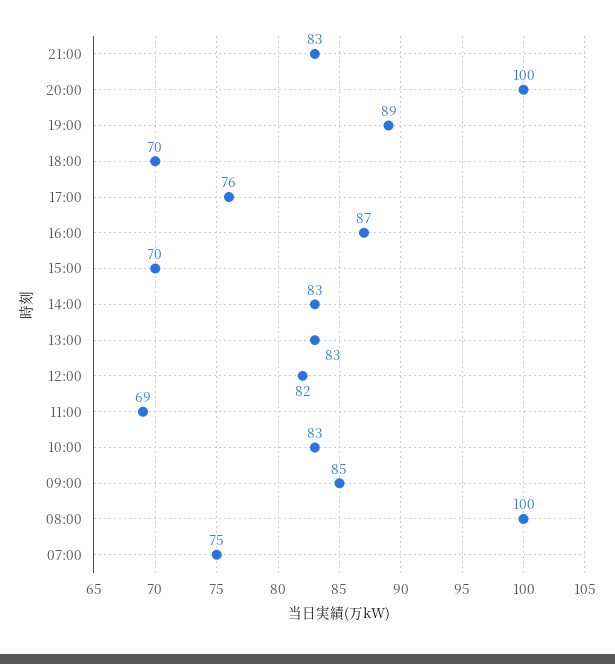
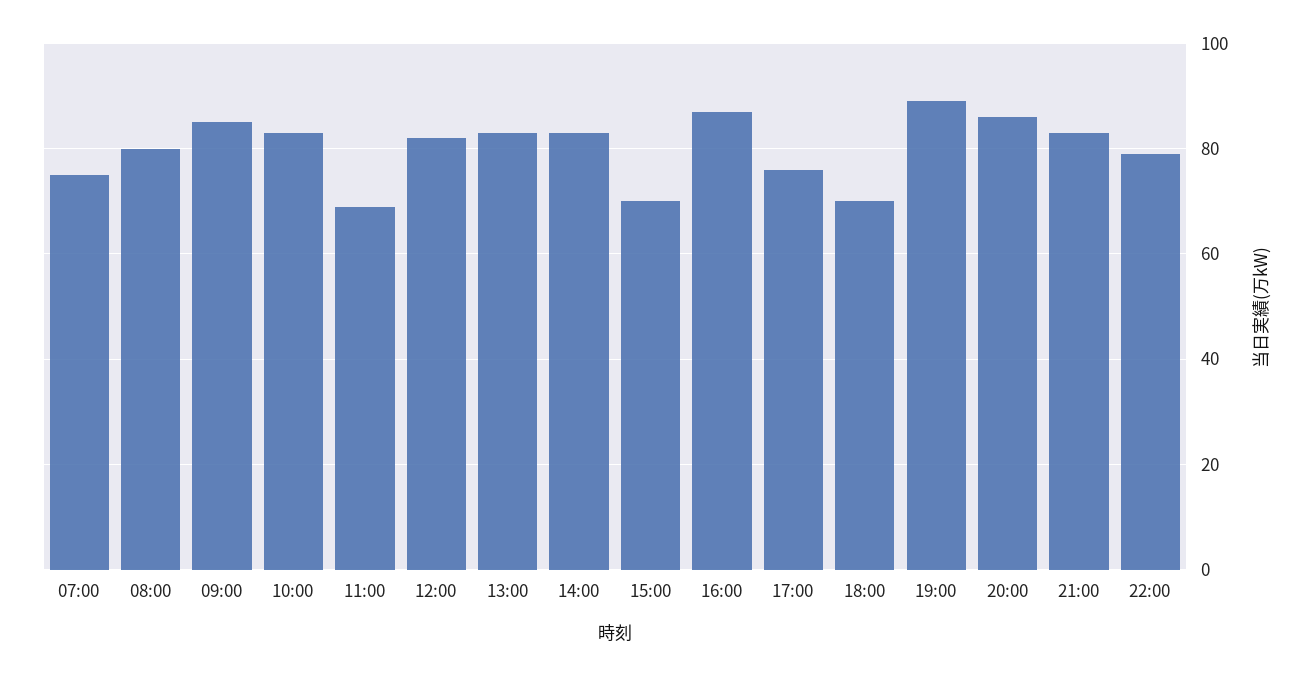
20:00: 100 -> 85
08:00: 100 -> 80
22:00: none -> 80

